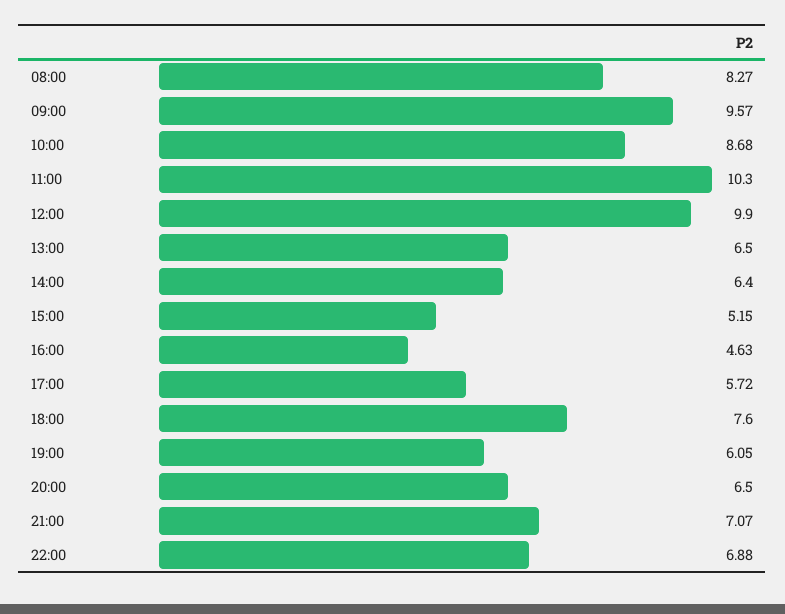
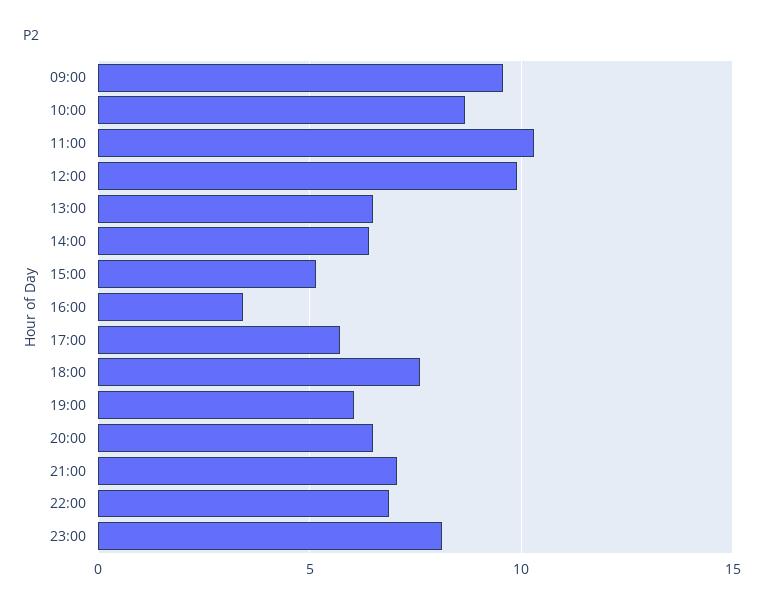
08:00: 8.27 -> none
16:00: 4.63 -> 3.5
23:00: none -> 8

